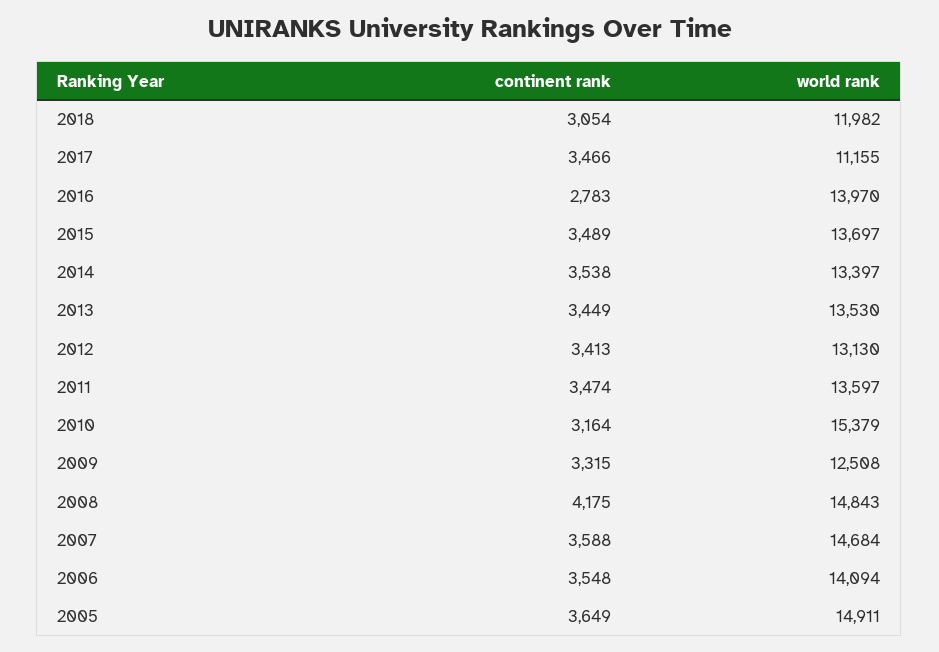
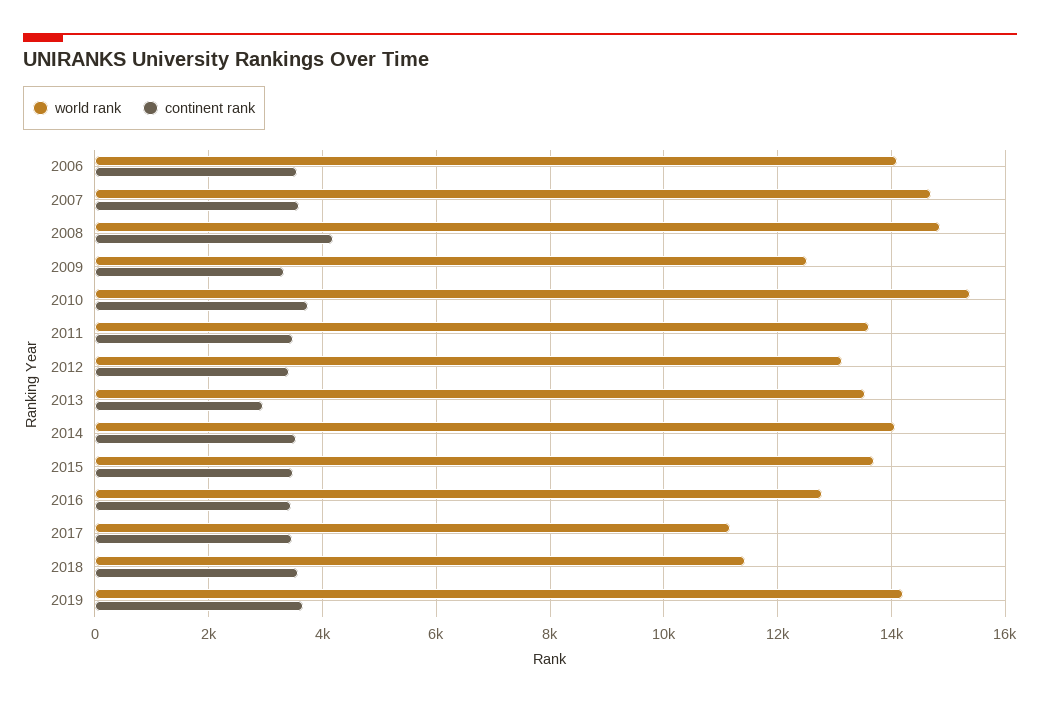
continent rank, 2018: 3054 -> 3600
world rank, 2018: 11982 -> 11400
continent rank, 2016: 2783 -> 3400
world rank, 2016: 13970 -> 12800
world rank, 2014: 13397 -> 14000
continent rank, 2013: 3449 -> 3000
continent rank, 2010: 3164 -> 3800
continent rank, 2005: 3649 -> none
world rank, 2005: 14911 -> none
world rank, 2019: none -> 14200
continent rank, 2019: none -> 3600

